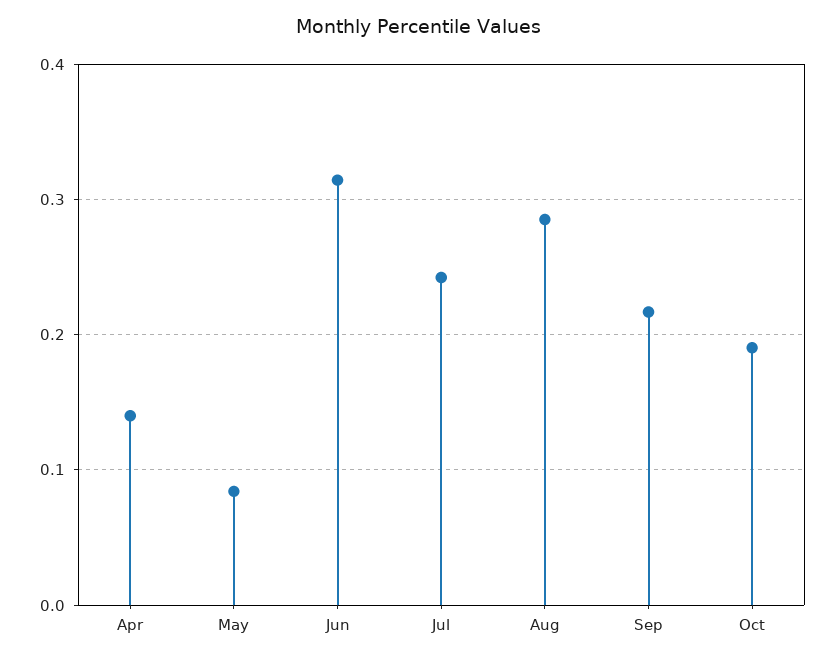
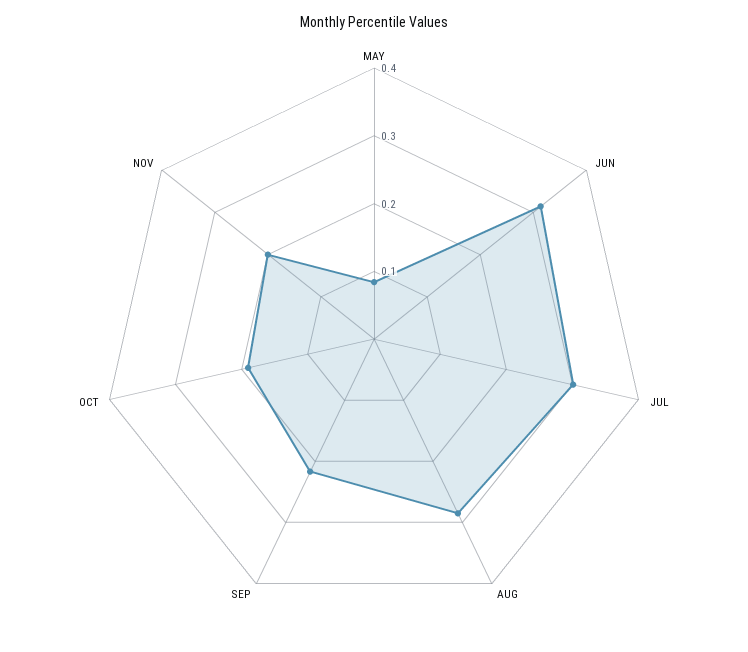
Apr: 0.14 -> none
Jul: 0.24 -> 0.3
NOV: none -> 0.2

